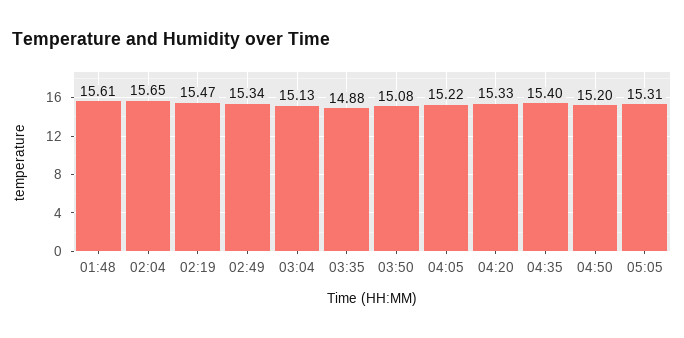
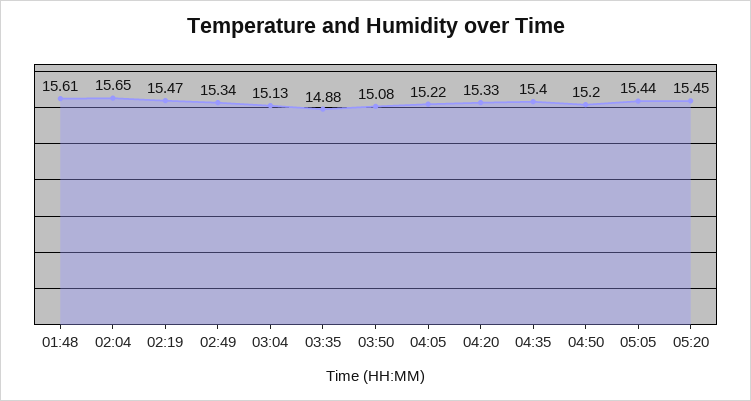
05:05: 15.31 -> 15.44
05:20: none -> 15.45

